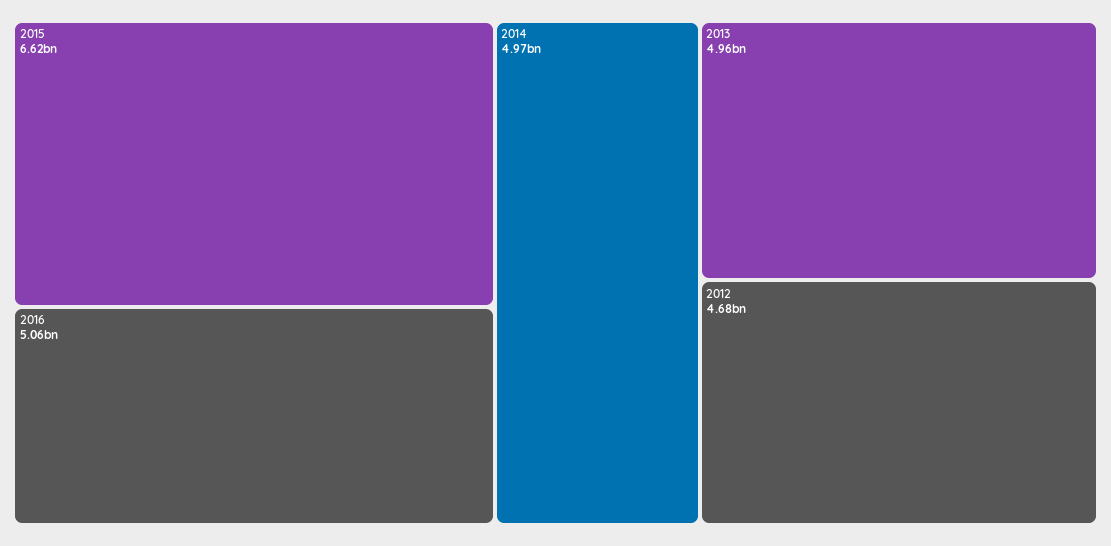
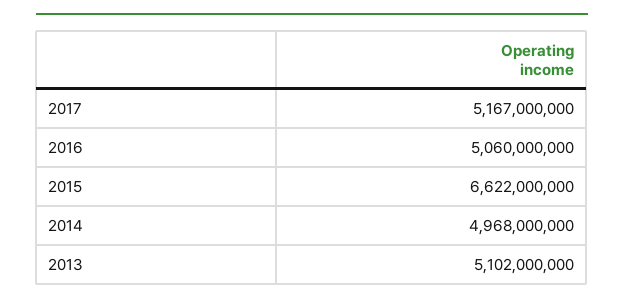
2013: 4960000000 -> 5102000000
2012: 4680000000 -> none
2017: none -> 5167000000

